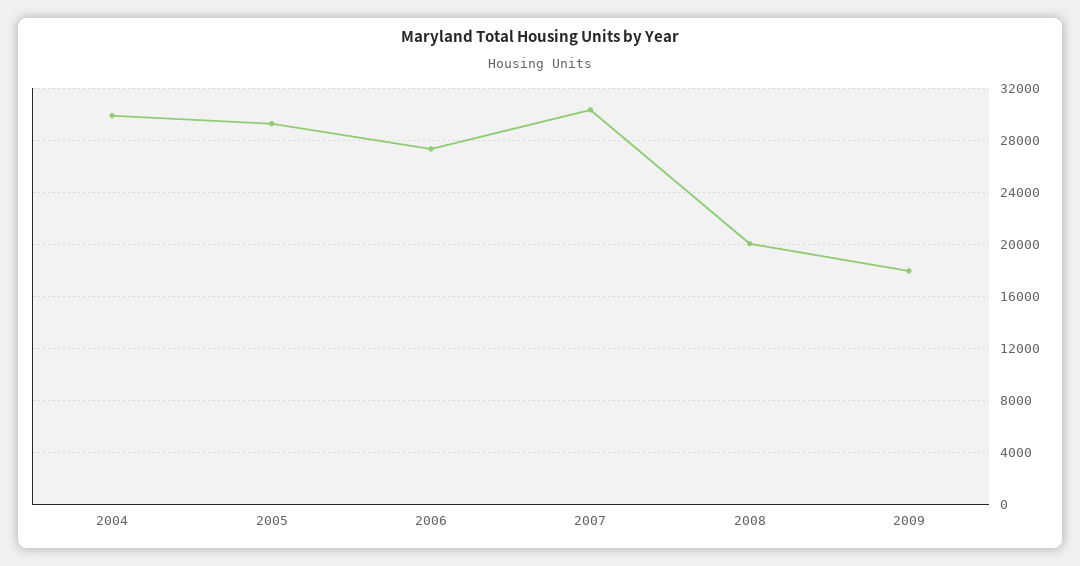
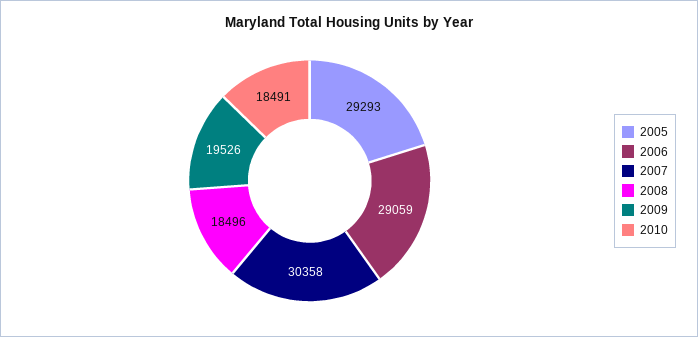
2004: 30000 -> none
2006: 27500 -> 29059
2008: 20000 -> 18496
2009: 18000 -> 19526
2010: none -> 18491

